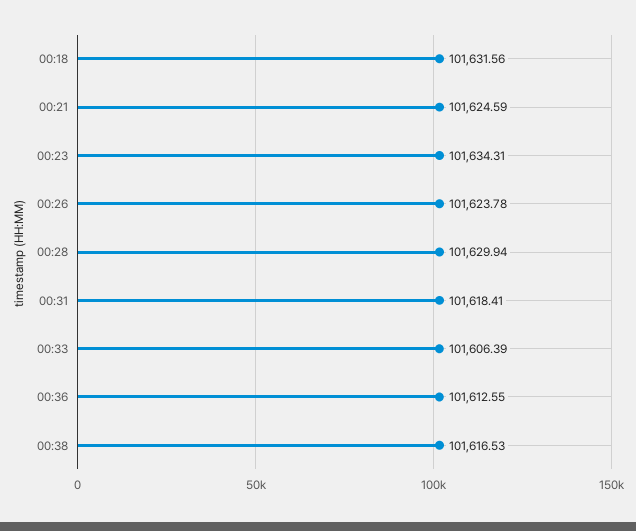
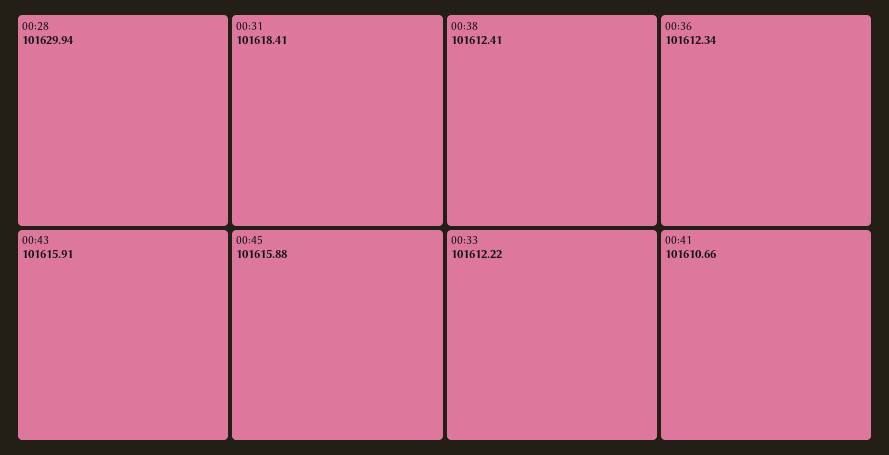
00:18: 101631.56 -> none
00:21: 101624.59 -> none
00:23: 101634.31 -> none
00:26: 101623.78 -> none
00:33: 101606.39 -> 101612.22
00:36: 101612.55 -> 101612.34
00:38: 101616.53 -> 101612.41
00:43: none -> 101615.91
00:45: none -> 101615.88
00:41: none -> 101610.66

